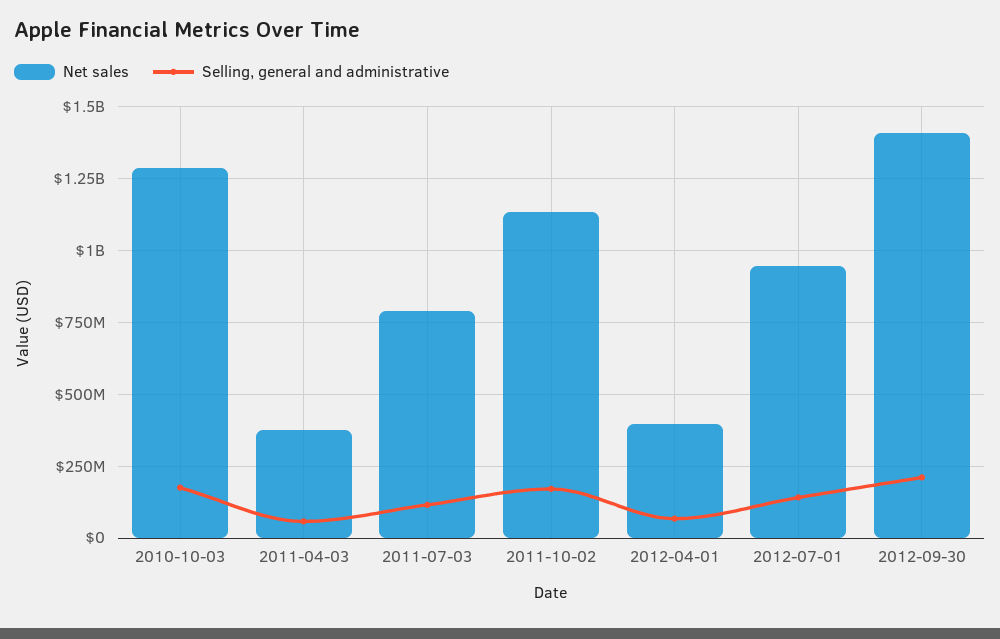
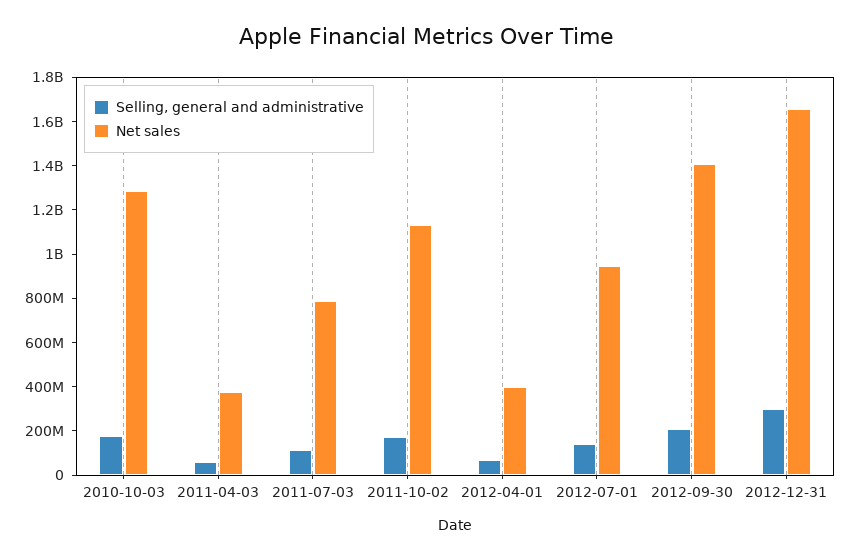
Selling, general and administrative, 2012-12-31: none -> 300000000
Net sales, 2012-12-31: none -> 1650000000

